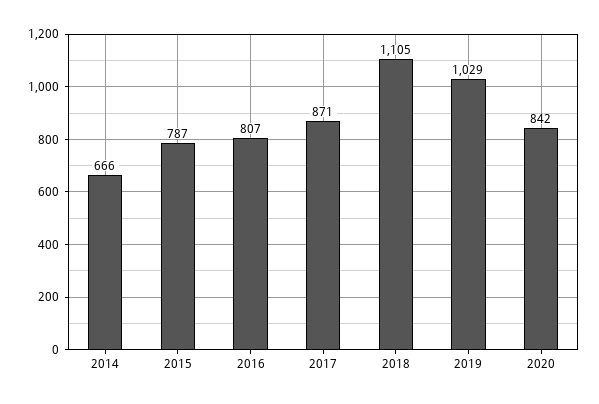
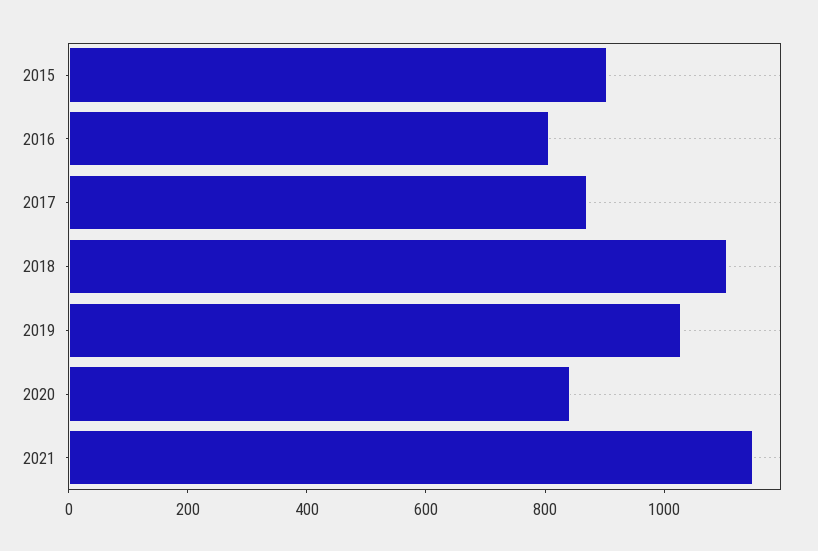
2014: 666 -> none
2015: 787 -> 900
2021: none -> 1150

